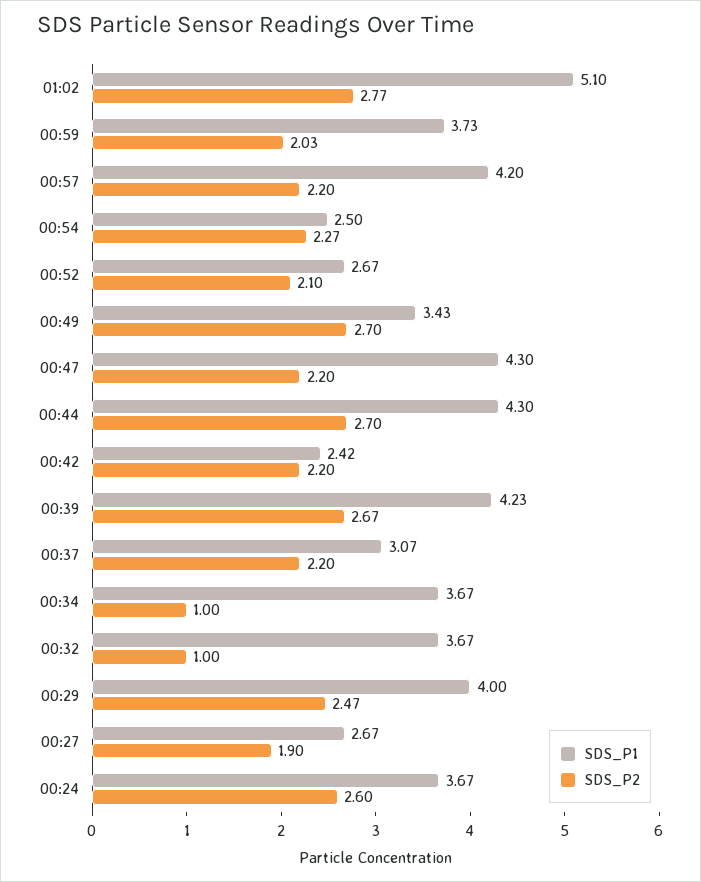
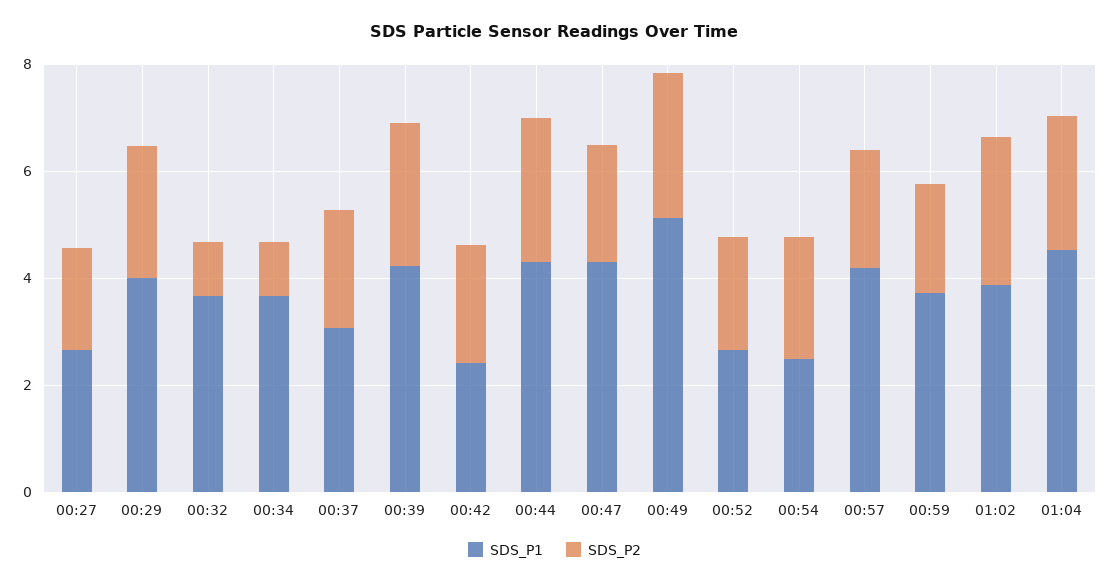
SDS_P1, 01:02: 5.1 -> 4
SDS_P1, 00:49: 3.43 -> 5
SDS_P1, 00:24: 3.67 -> none
SDS_P2, 00:24: 2.6 -> none
SDS_P1, 01:04: none -> 4.5
SDS_P2, 01:04: none -> 2.5

